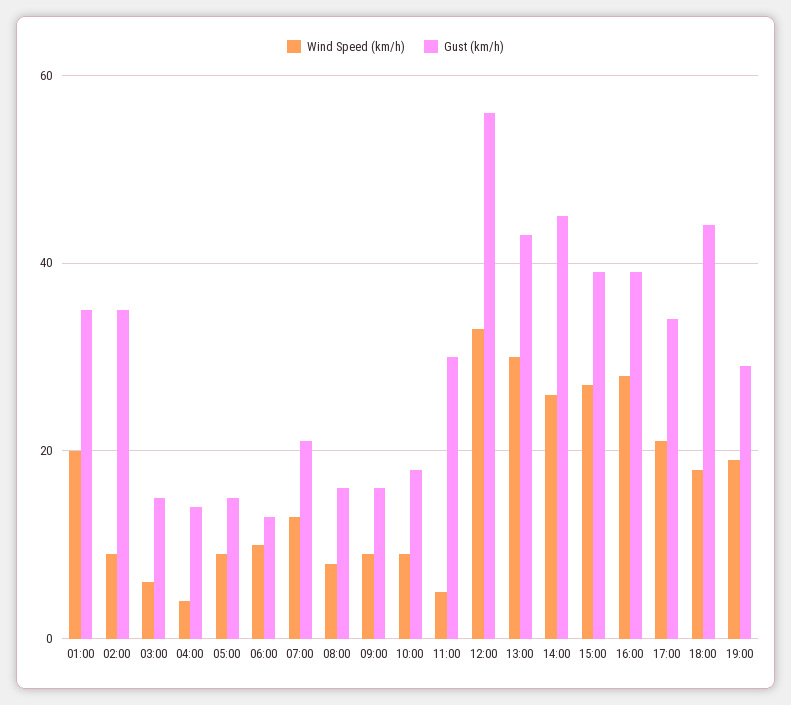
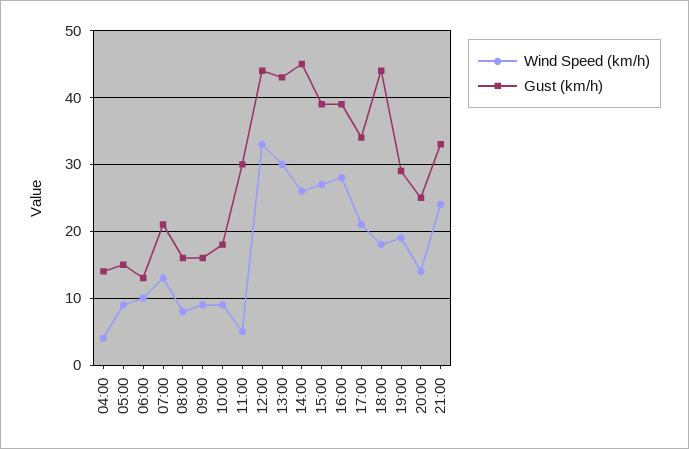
Wind Speed (km/h), 01:00: 20 -> none
Gust (km/h), 01:00: 35 -> none
Wind Speed (km/h), 02:00: 10 -> none
Gust (km/h), 02:00: 35 -> none
Wind Speed (km/h), 03:00: 5 -> none
Gust (km/h), 03:00: 15 -> none
Gust (km/h), 12:00: 55 -> 44
Wind Speed (km/h), 20:00: none -> 14
Gust (km/h), 20:00: none -> 25
Wind Speed (km/h), 21:00: none -> 24
Gust (km/h), 21:00: none -> 33

